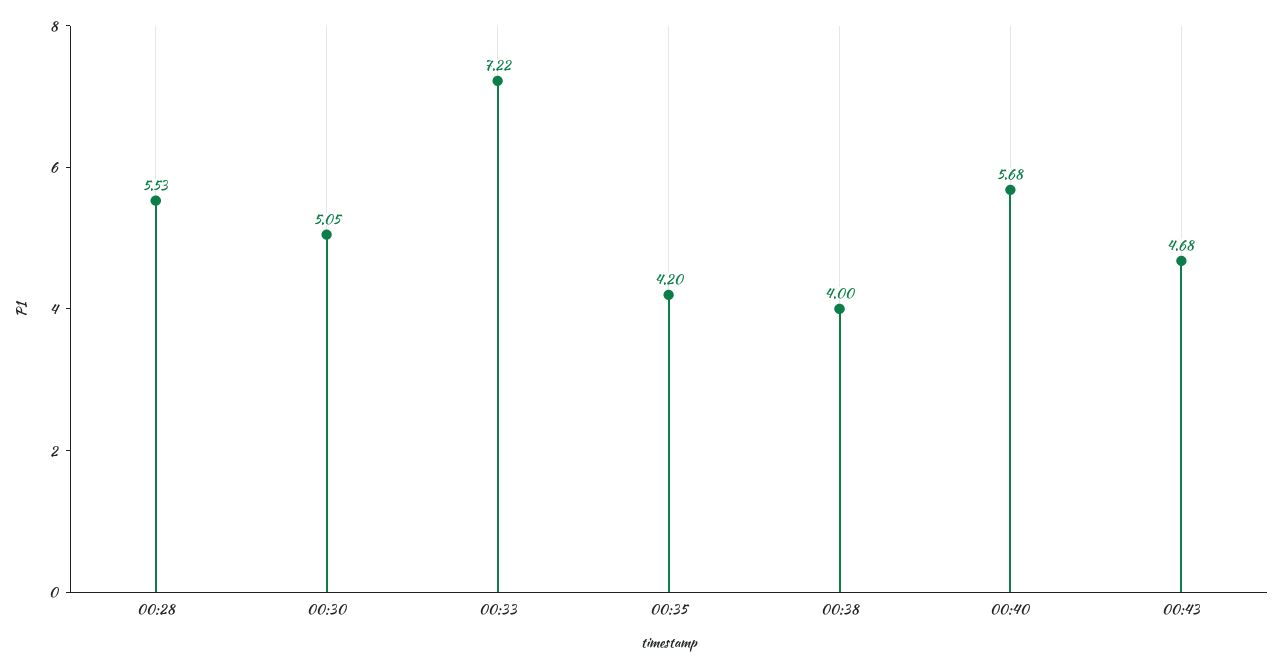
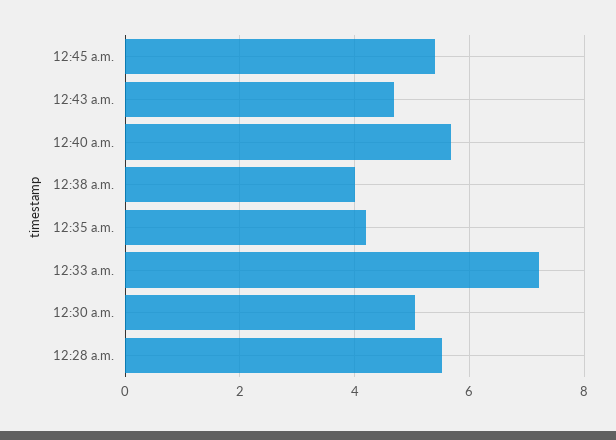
12:45 a.m.: none -> 5.4

